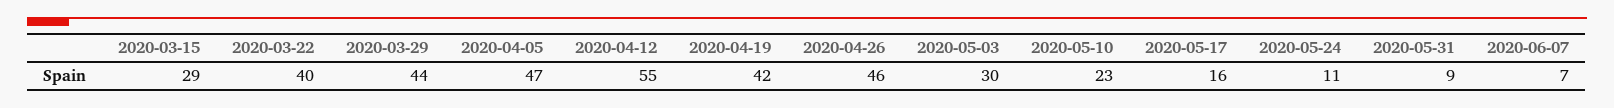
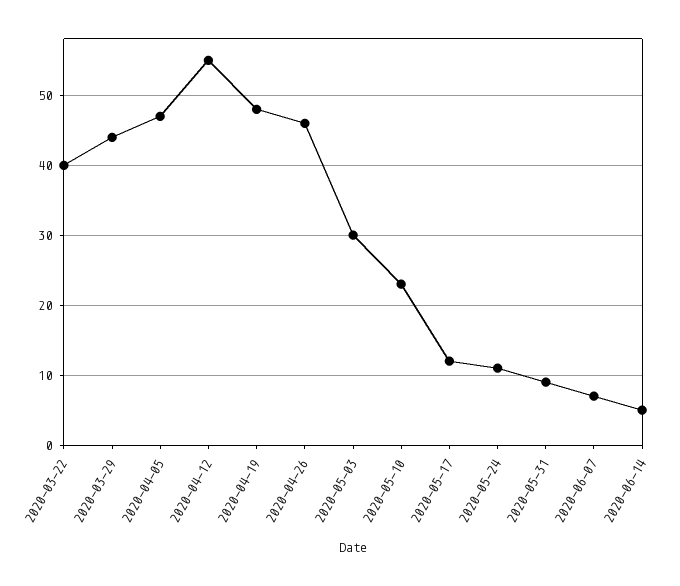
2020-03-15: 29 -> none
2020-04-19: 42 -> 48
2020-05-17: 16 -> 12
2020-06-14: none -> 5

